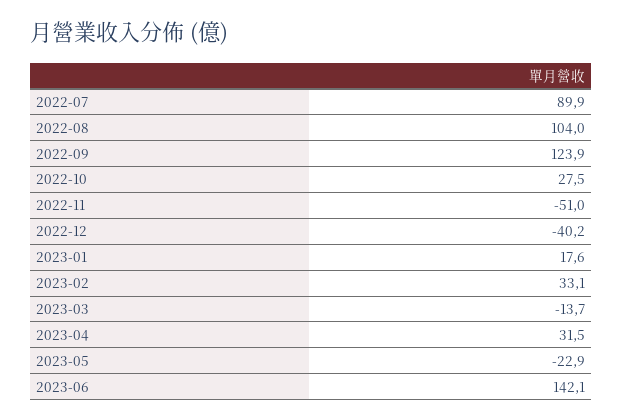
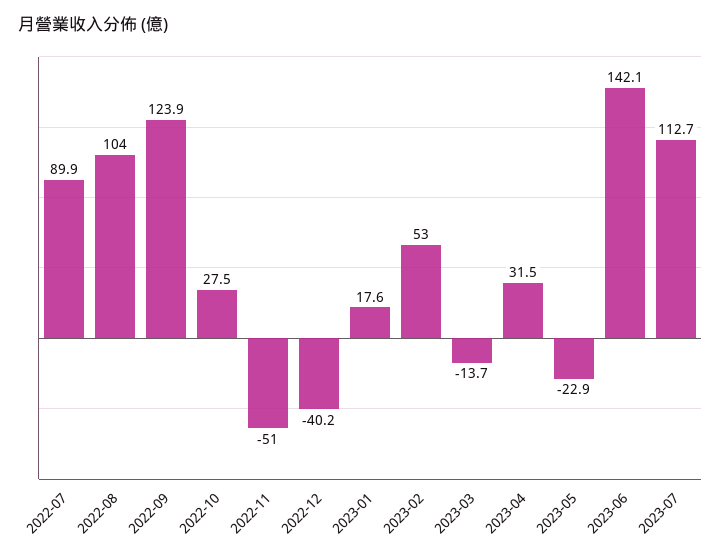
2023-02: 33.1 -> 53
2023-07: none -> 112.7

